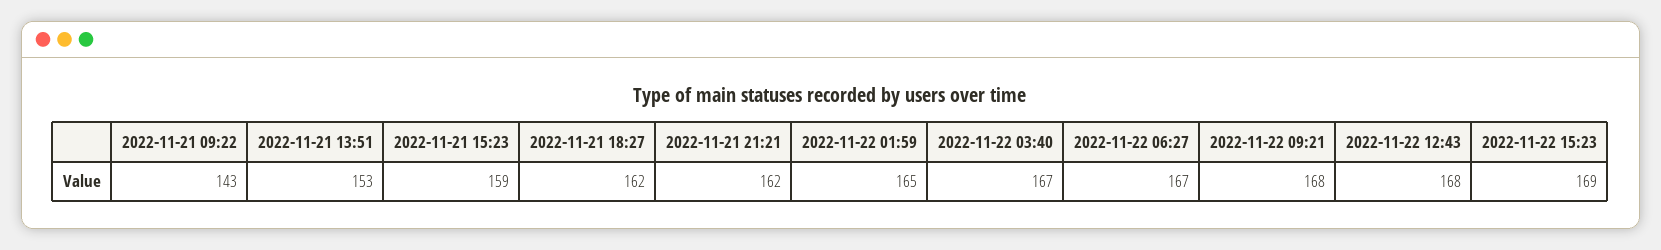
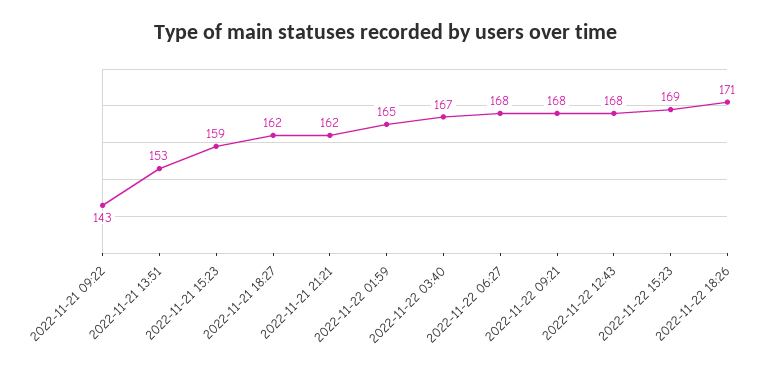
2022-11-22 06:27: 167 -> 168
2022-11-22 18:26: none -> 171

